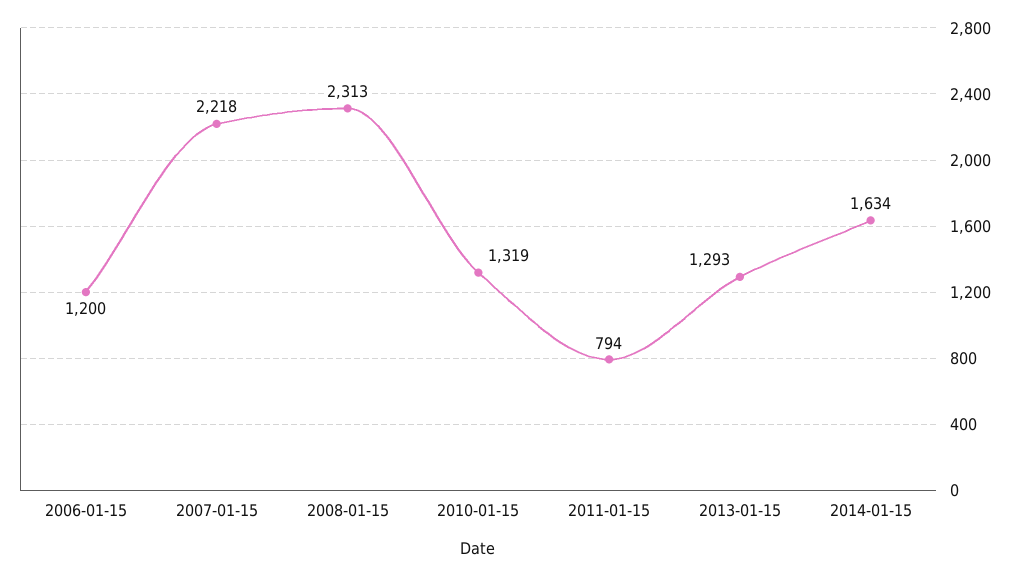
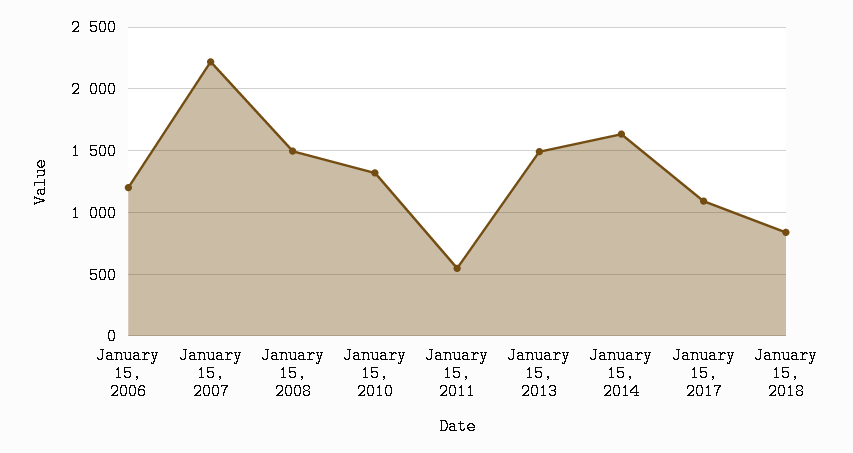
2008-01-15: 2313 -> 1500
2011-01-15: 794 -> 550
2013-01-15: 1293 -> 1500
January 15, 2017: none -> 1100
January 15, 2018: none -> 850

